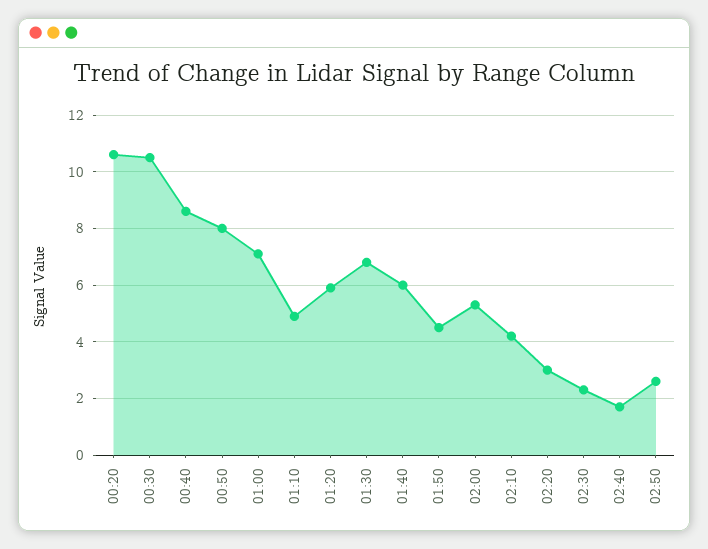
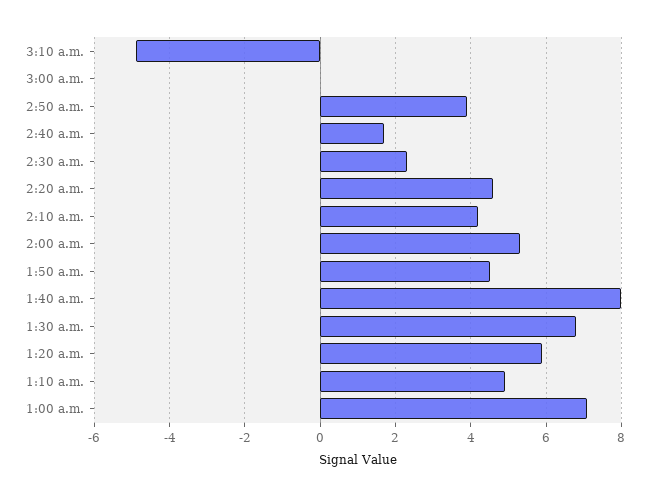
00:20: 10.5 -> none
00:30: 10.5 -> none
00:40: 8.5 -> none
00:50: 8 -> none
01:40: 6 -> 8
02:20: 3 -> 4.5
02:50: 2.5 -> 4
3:10 a.m.: none -> -5
3:00 a.m.: none -> 0

